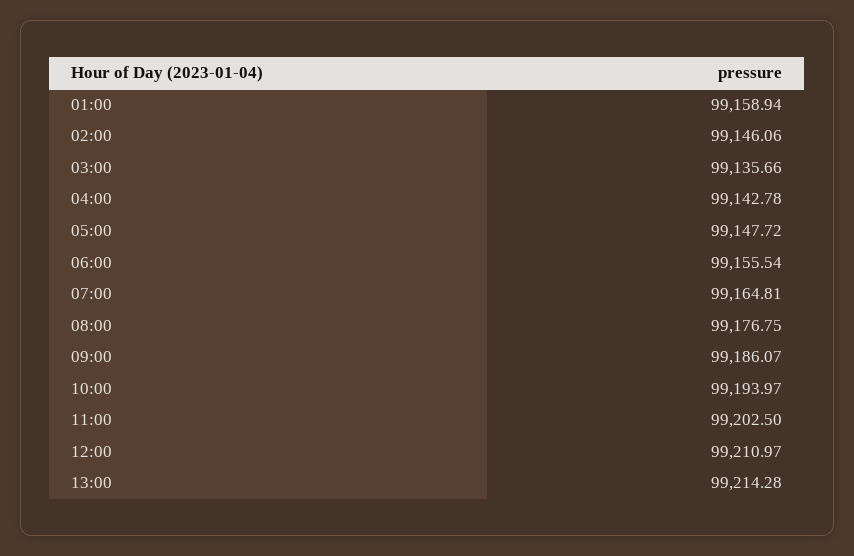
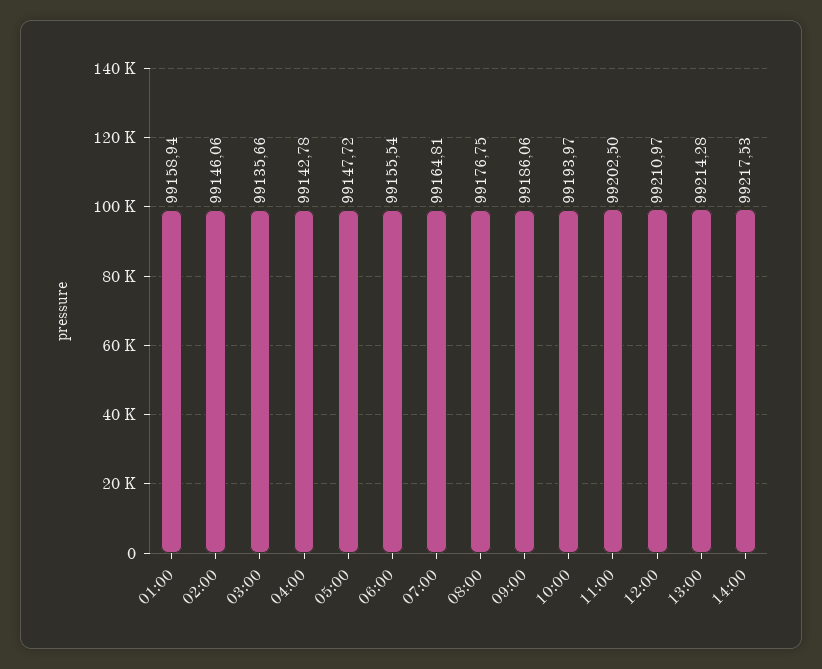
09:00: 99186.07 -> 99186.06
14:00: none -> 99217.53

